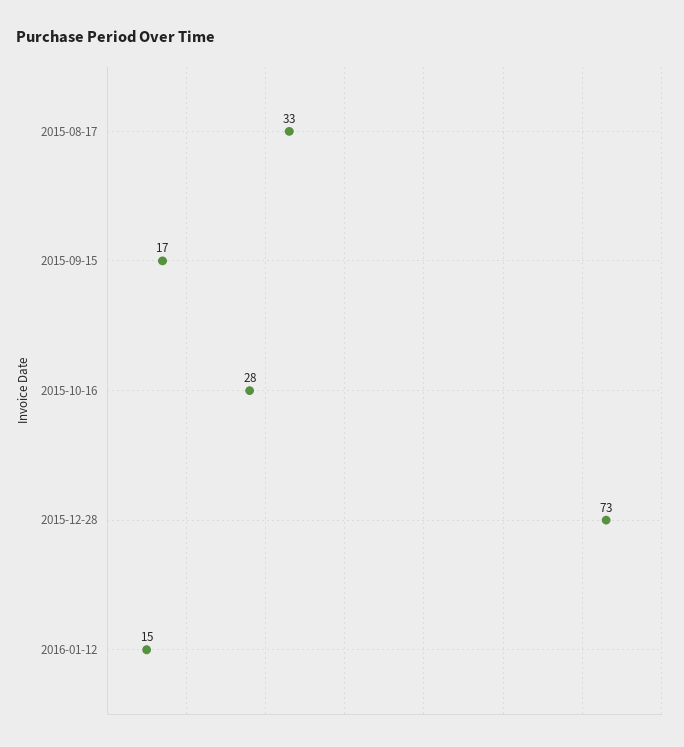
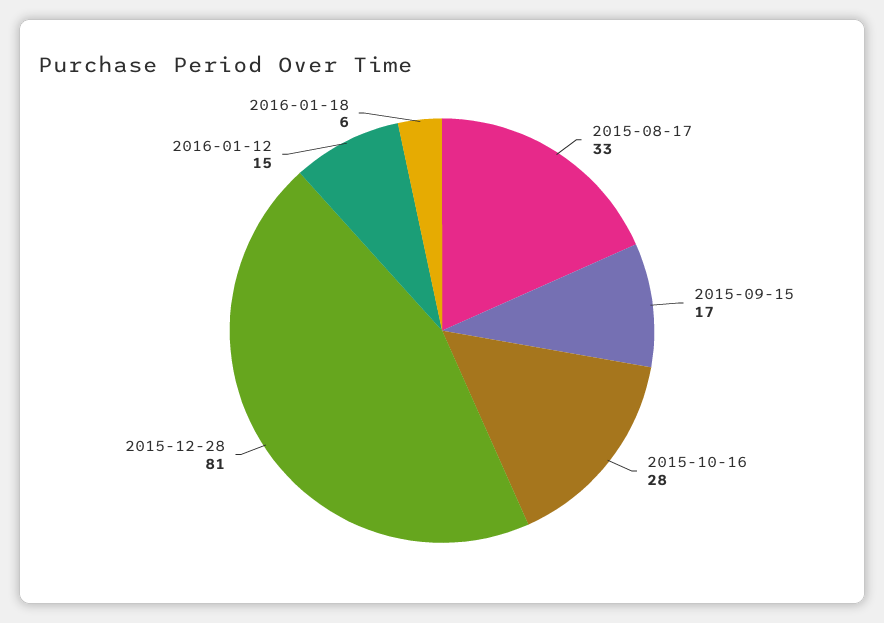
2015-12-28: 73 -> 81
2016-01-18: none -> 6

